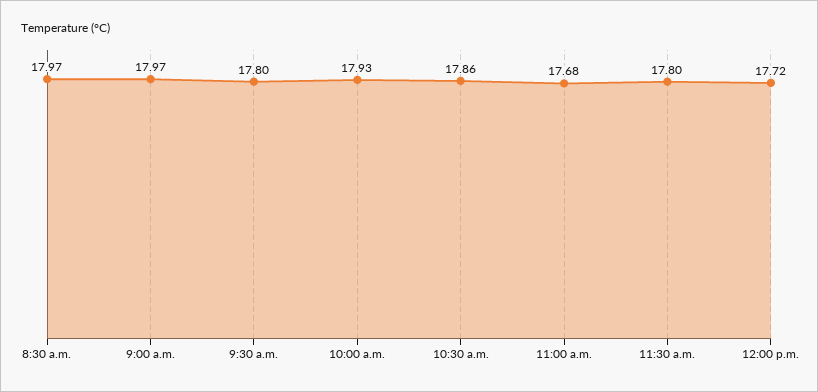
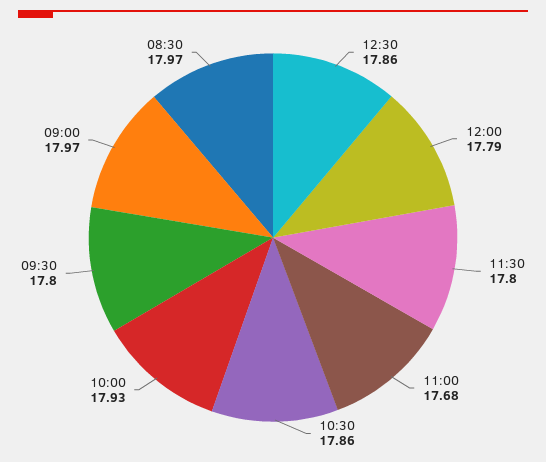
12:00 p.m.: 17.72 -> 17.79
12:30: none -> 17.86

